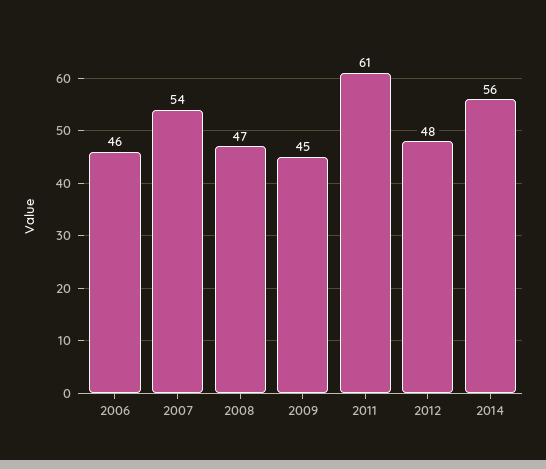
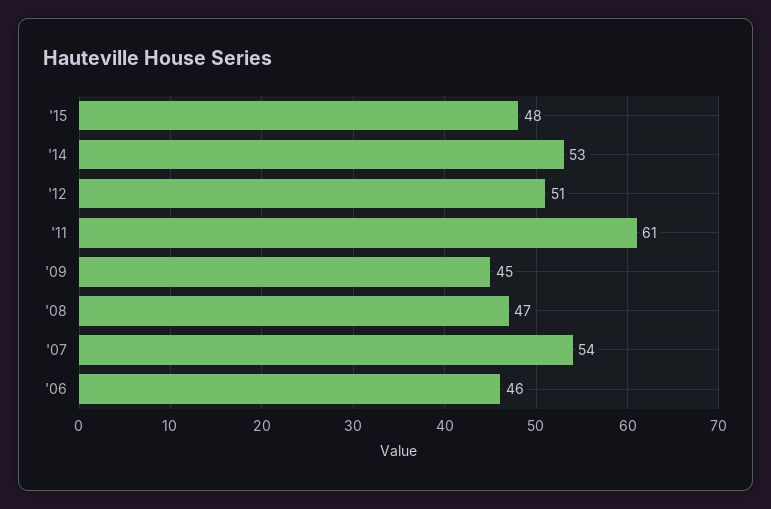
2012: 48 -> 51
2014: 56 -> 53
'15: none -> 48

